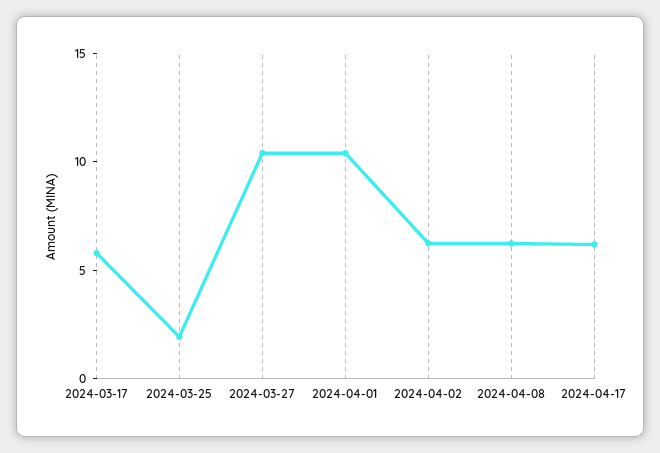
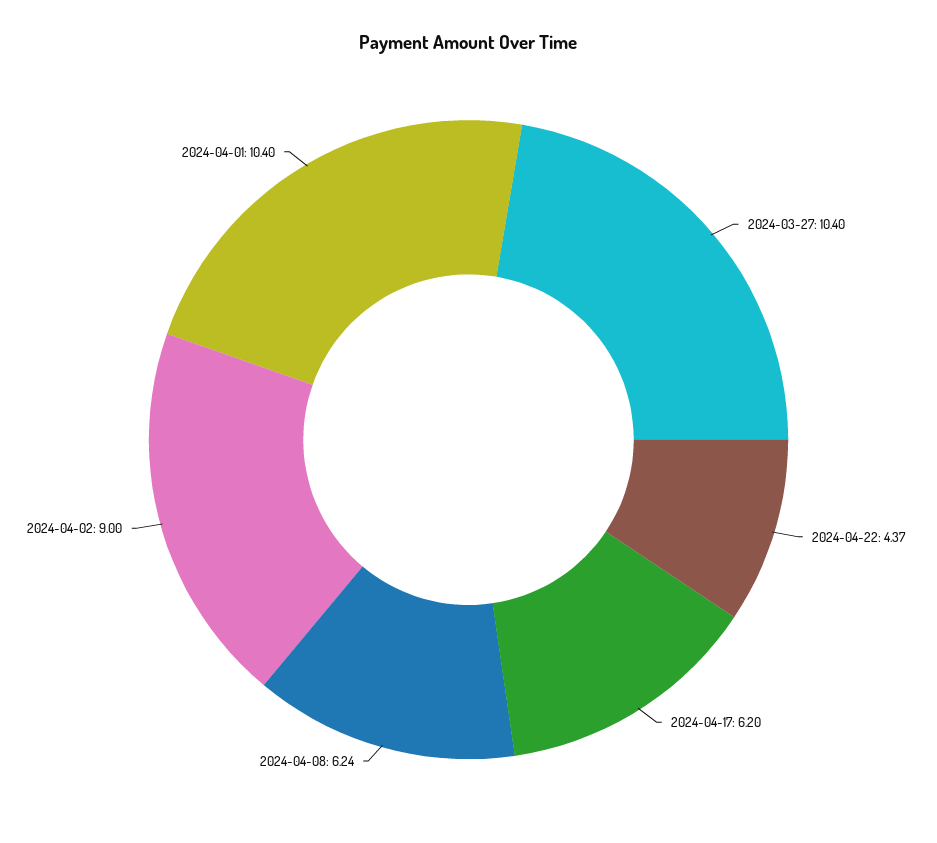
2024-03-17: 6 -> none
2024-03-25: 2 -> none
2024-04-02: 6 -> 9
2024-04-22: none -> 4.37

